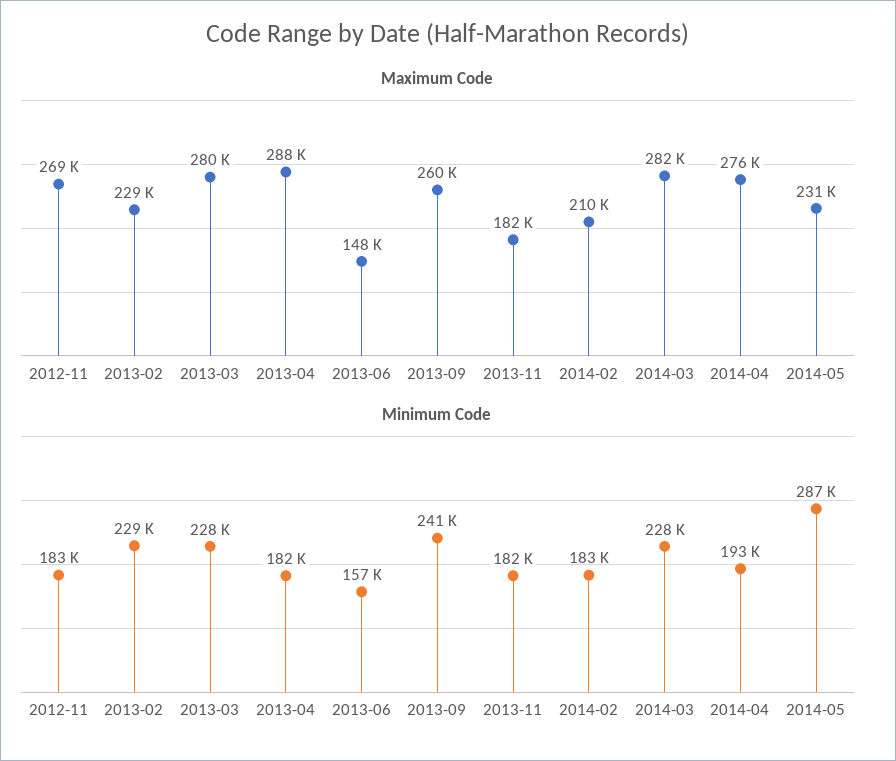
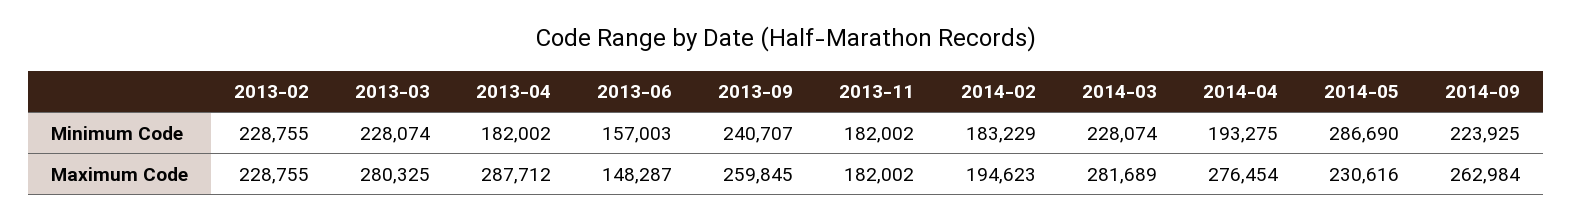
Maximum Code, 2012-11: 269000 -> none
Maximum Code, 2014-02: 210000 -> 194623
Minimum Code, 2012-11: 183000 -> none
Minimum Code, 2014-09: none -> 223925
Maximum Code, 2014-09: none -> 262984

